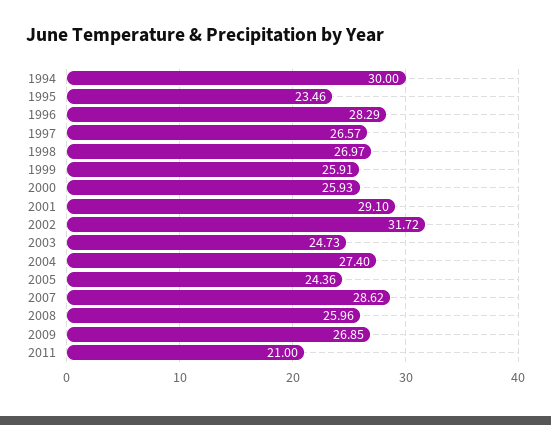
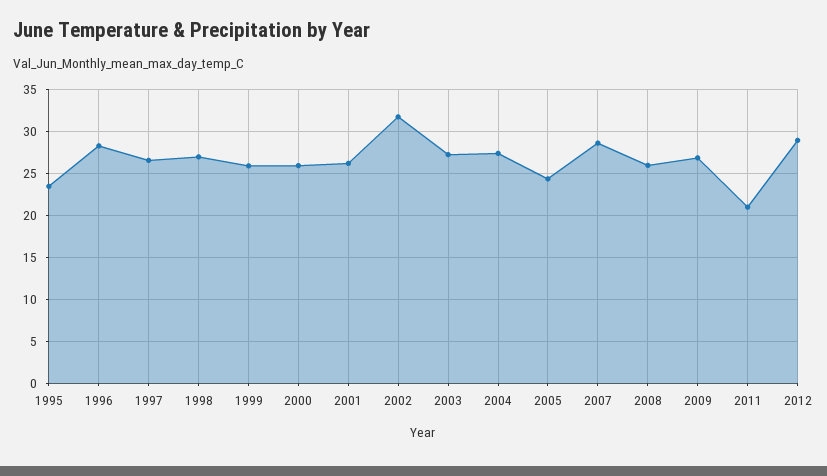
1994: 30 -> none
2001: 29.1 -> 26
2003: 24.73 -> 27
2012: none -> 29

